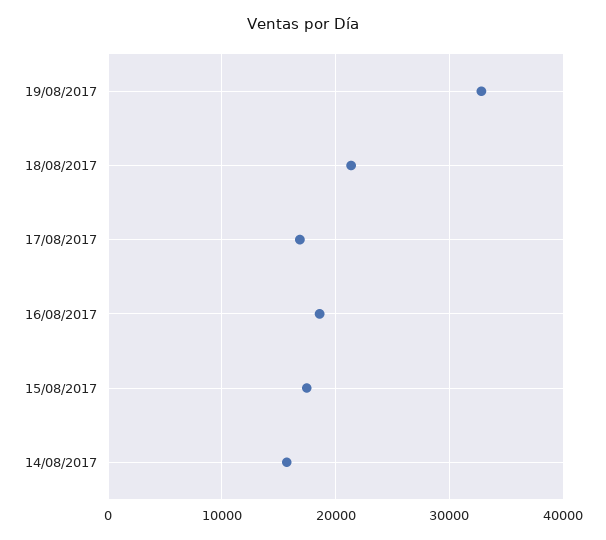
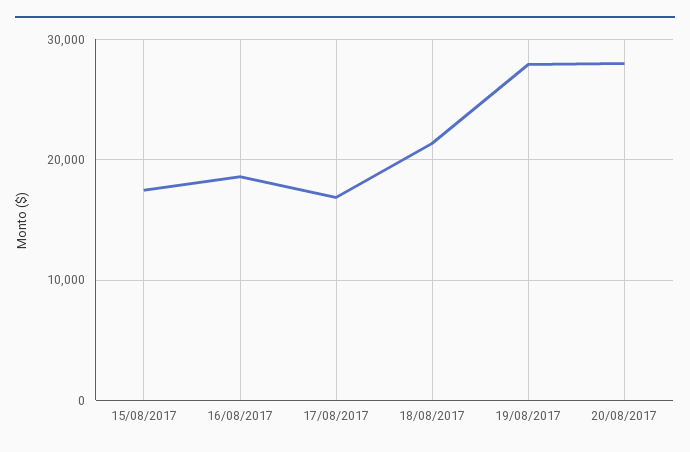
19/08/2017: 33000 -> 28000
14/08/2017: 16000 -> none
20/08/2017: none -> 28000

